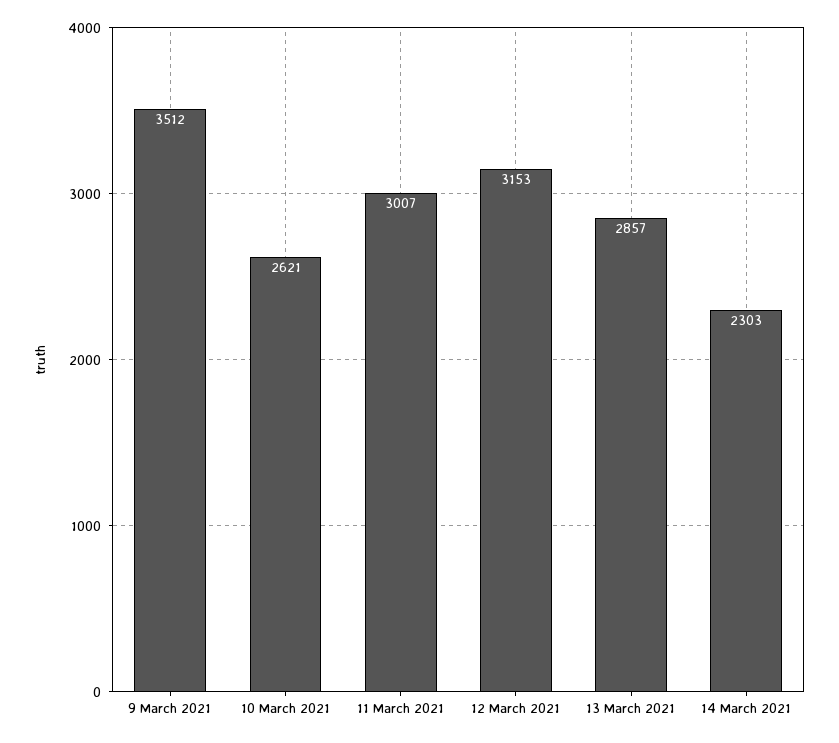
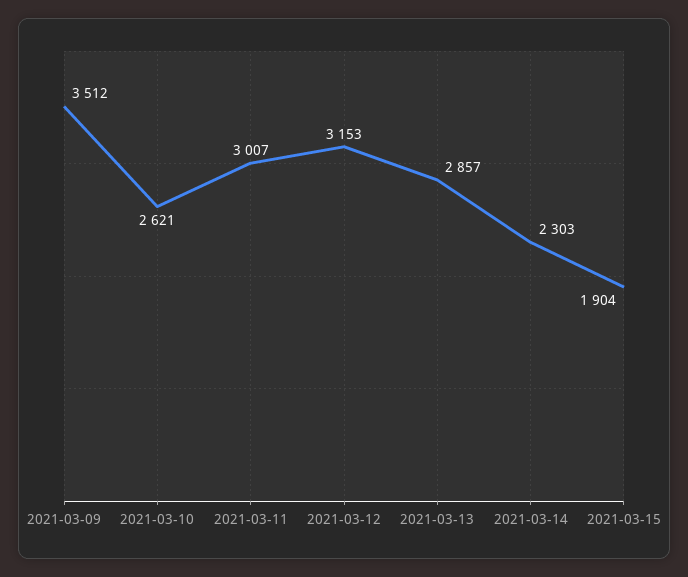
2021-03-15: none -> 1904

